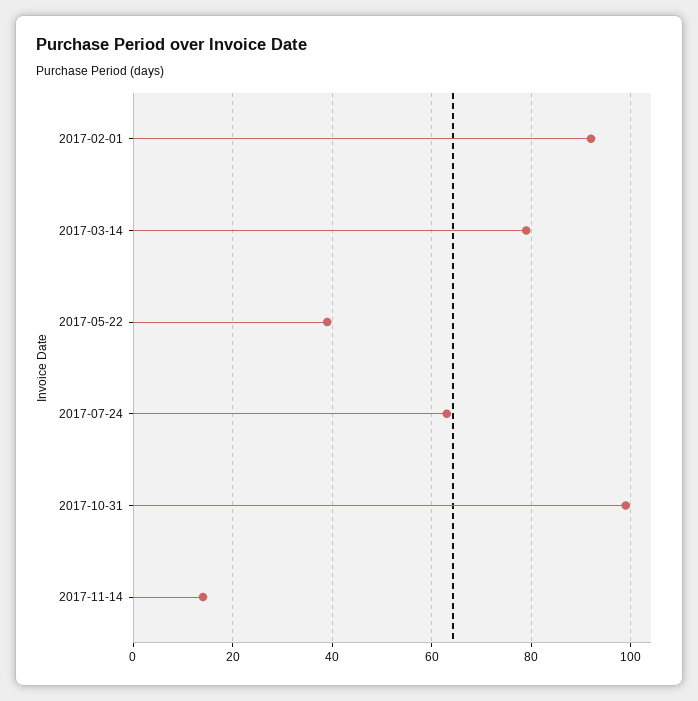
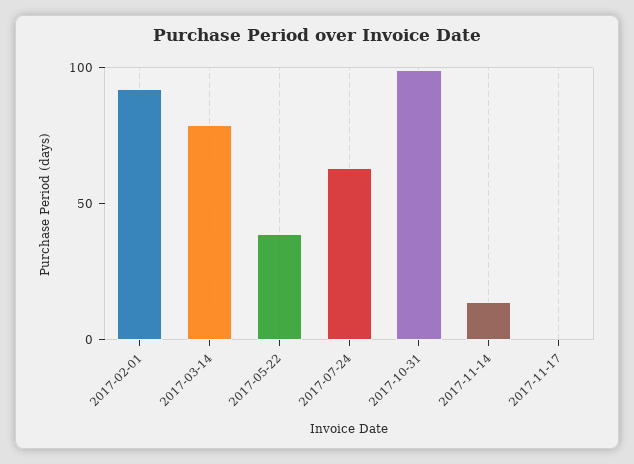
2017-11-17: none -> 0

